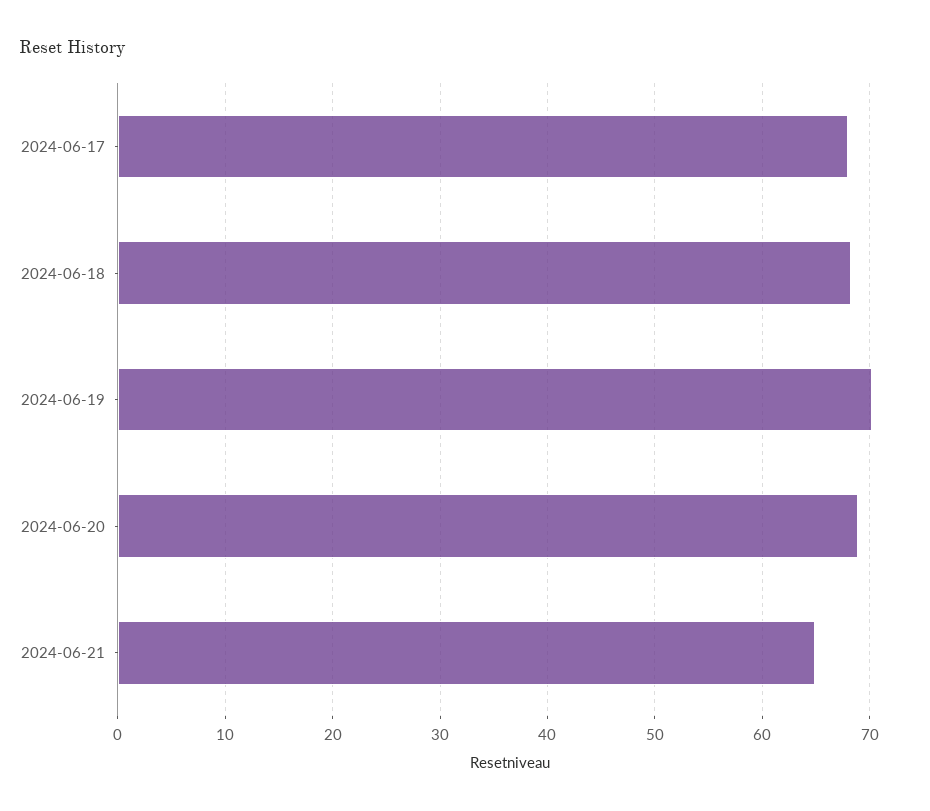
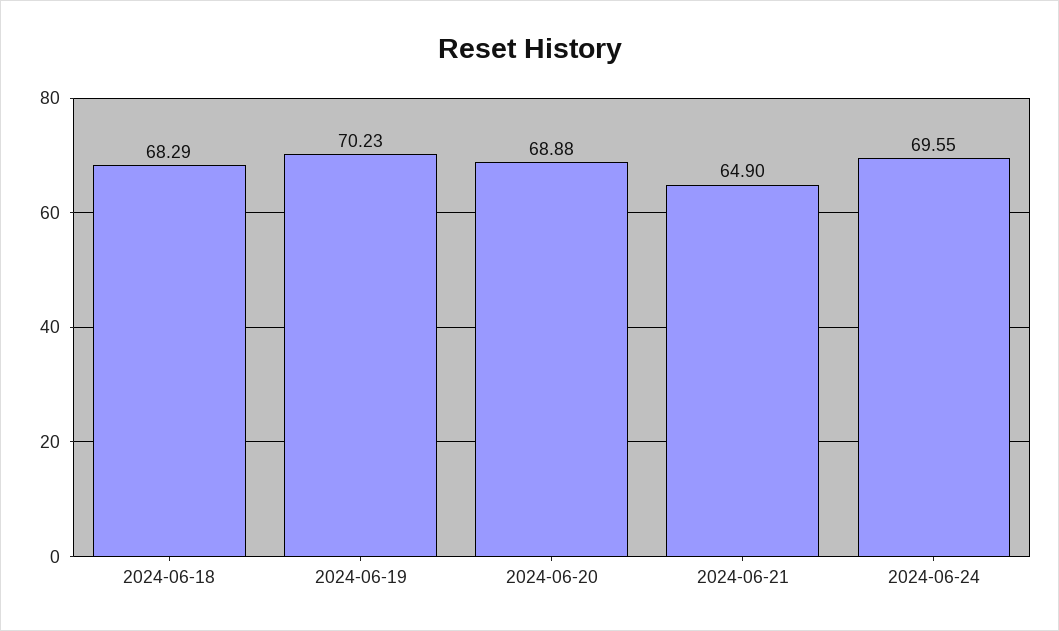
2024-06-17: 68 -> none
2024-06-24: none -> 69.55

